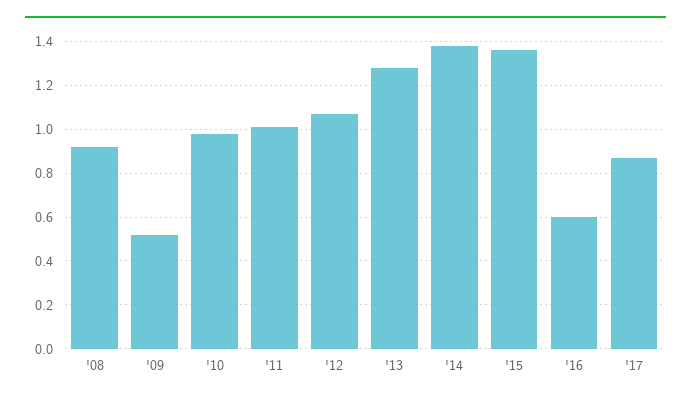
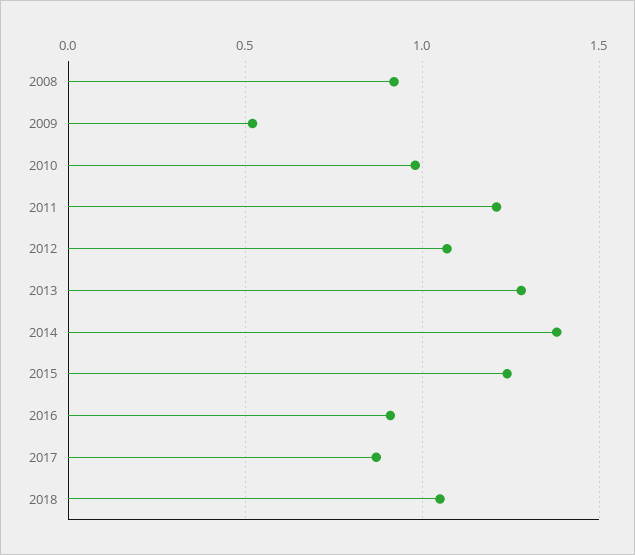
'11: 1 -> 1.2
'15: 1.35 -> 1.25
'16: 0.6 -> 0.9
2018: none -> 1.05

